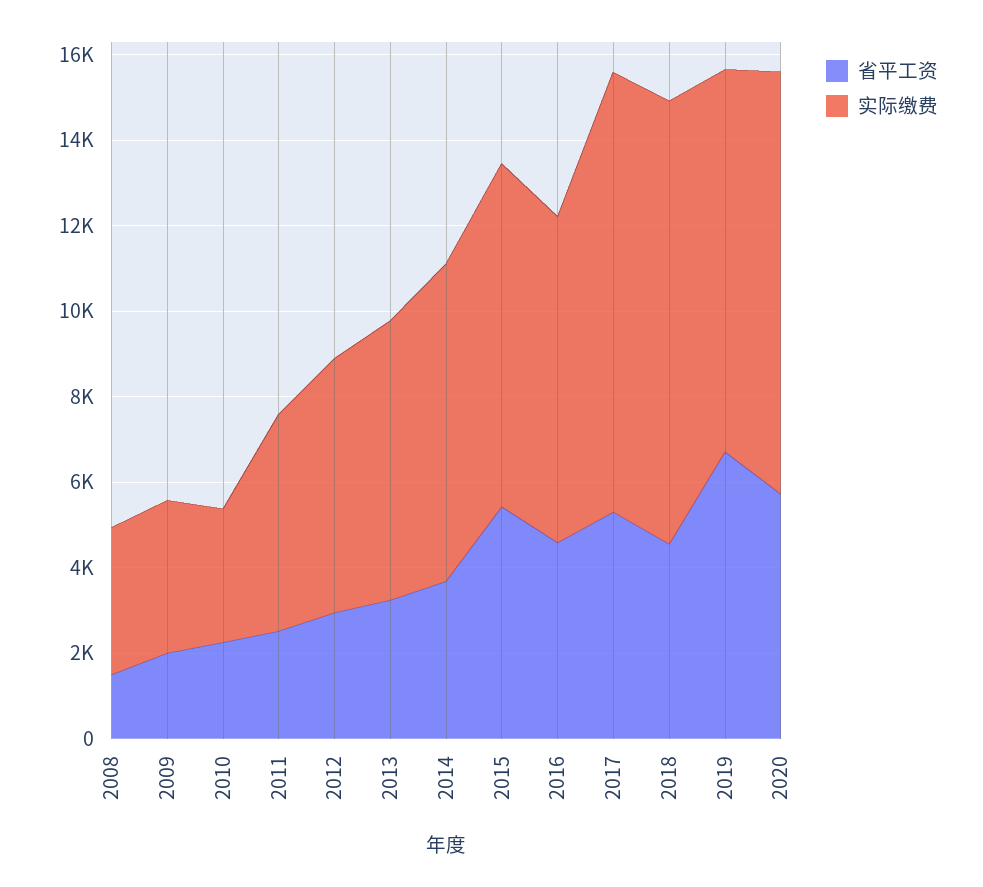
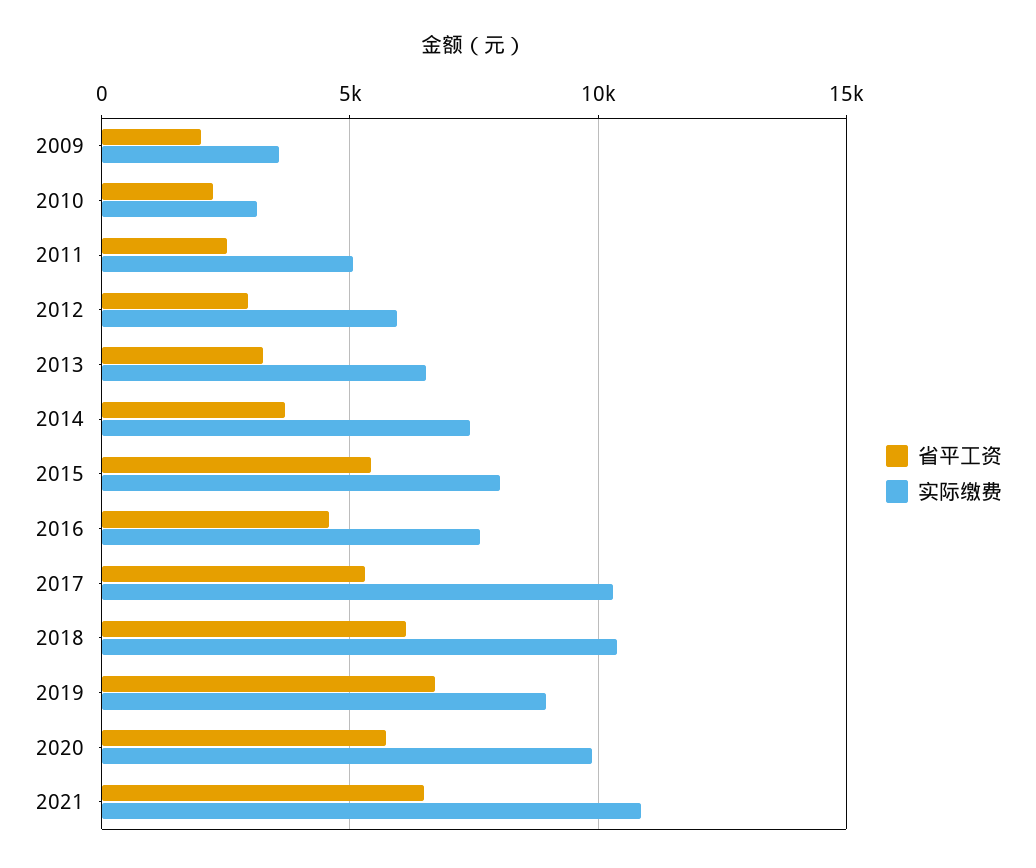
省平工资, 2008: 1500 -> none
实际缴费, 2008: 3500 -> none
省平工资, 2018: 4500 -> 6000
省平工资, 2021: none -> 6500
实际缴费, 2021: none -> 11000

